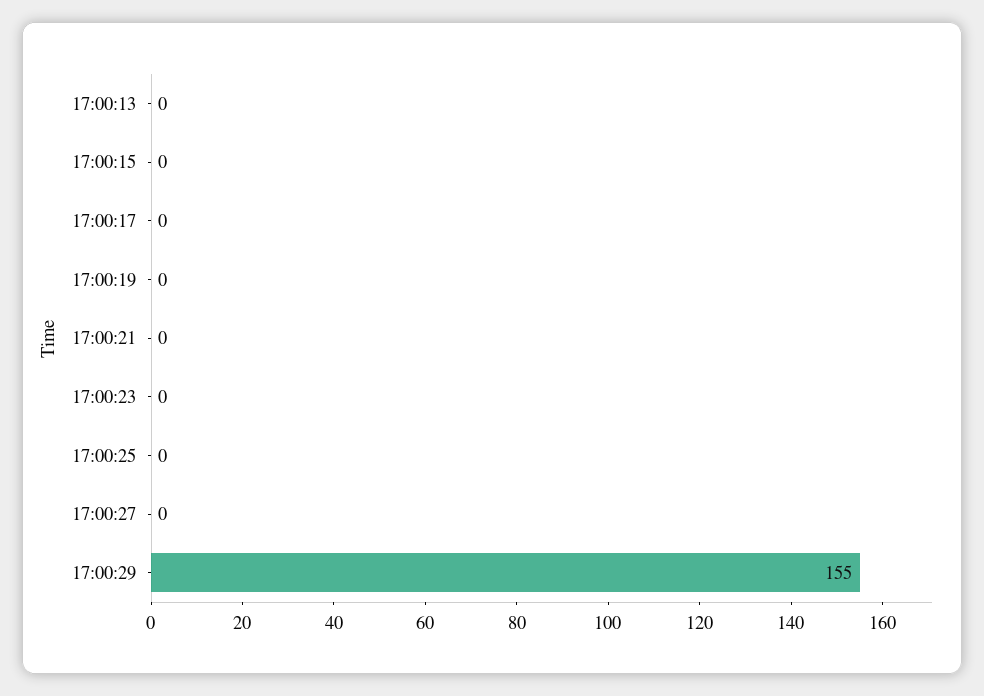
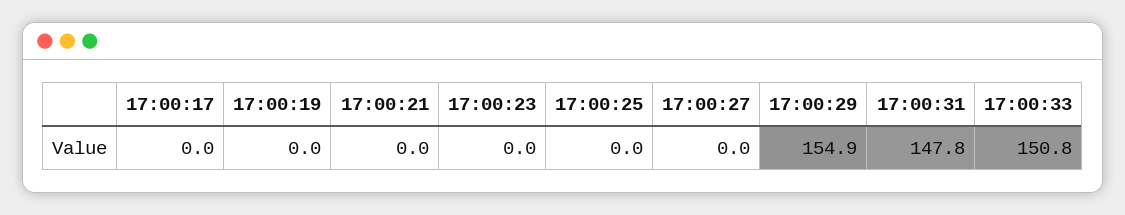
17:00:13: 0 -> none
17:00:15: 0 -> none
17:00:29: 155 -> 154.9
17:00:31: none -> 147.8
17:00:33: none -> 150.8

